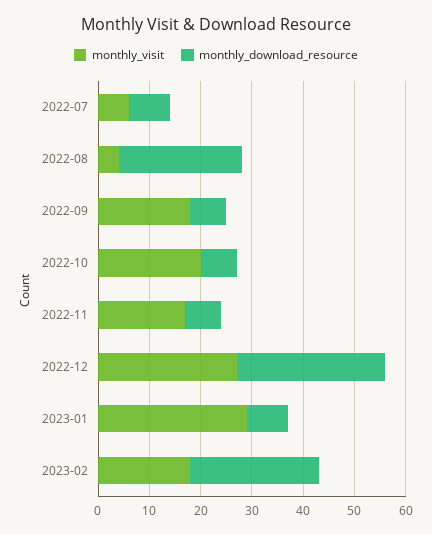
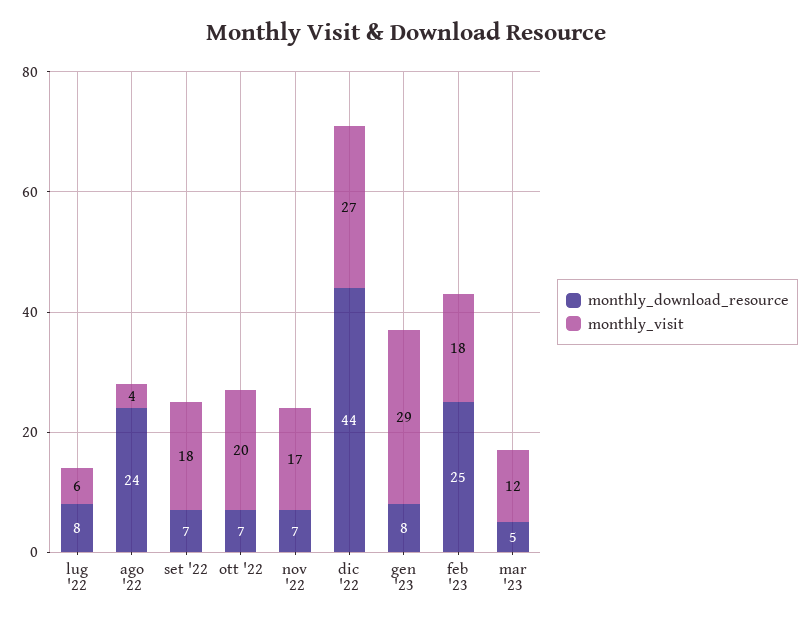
monthly_download_resource, 2022-12: 30 -> 44
monthly_download_resource, mar '23: none -> 5
monthly_visit, mar '23: none -> 12

